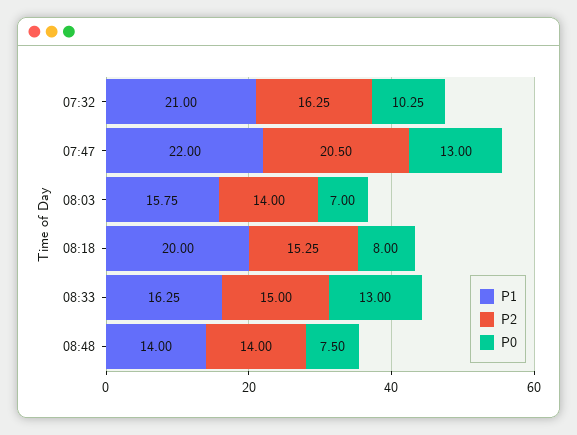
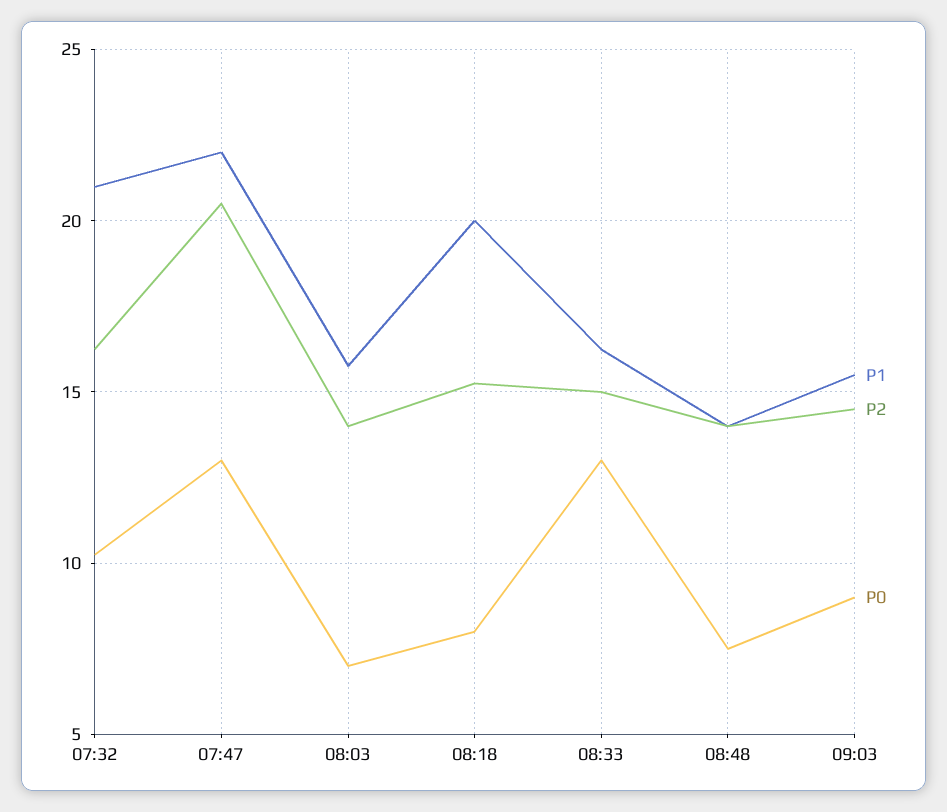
P1, 09:03: none -> 15.5
P2, 09:03: none -> 14.5
P0, 09:03: none -> 9

